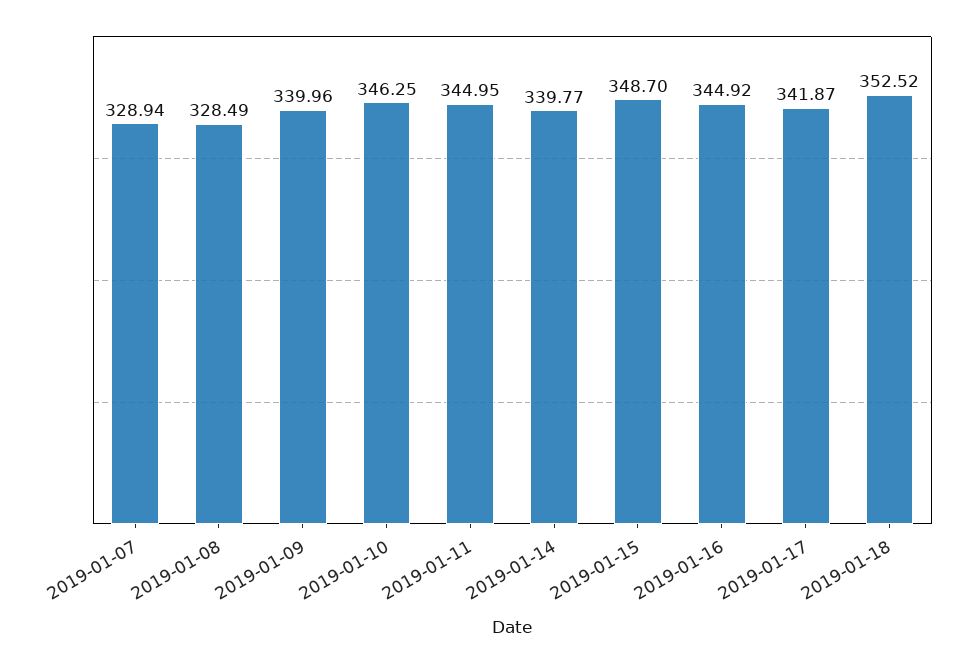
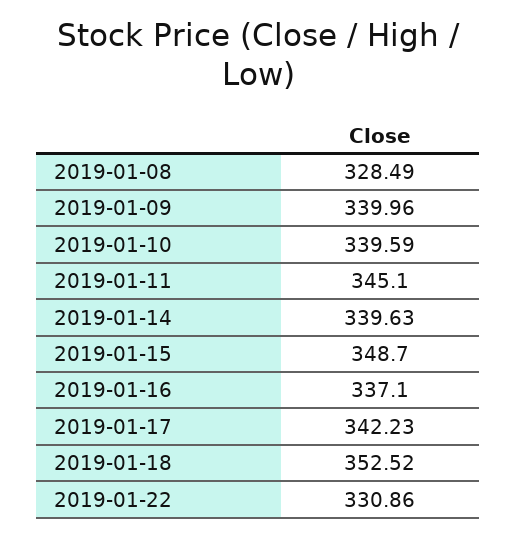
2019-01-07: 328.94 -> none
2019-01-10: 346.25 -> 339.59
2019-01-11: 344.95 -> 345.1
2019-01-14: 339.77 -> 339.63
2019-01-16: 344.92 -> 337.1
2019-01-17: 341.87 -> 342.23
2019-01-22: none -> 330.86

